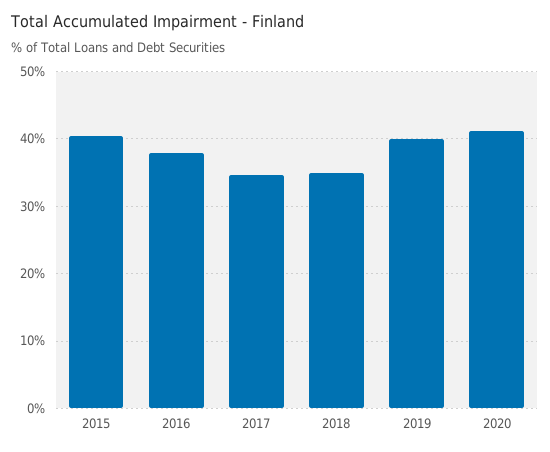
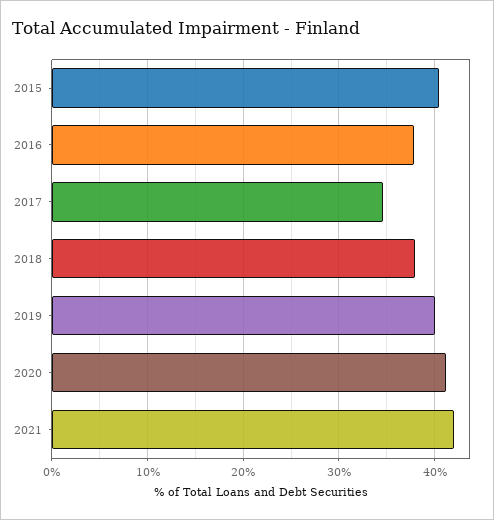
2018: 35 -> 38
2021: none -> 42

